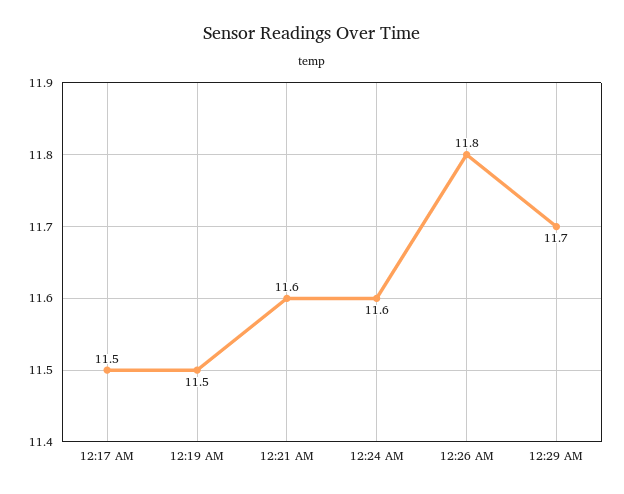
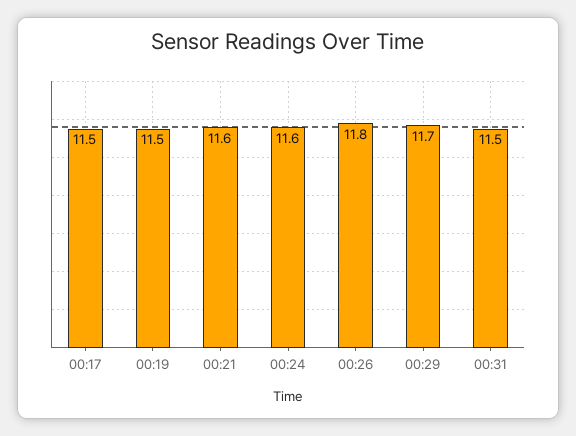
00:31: none -> 11.5

